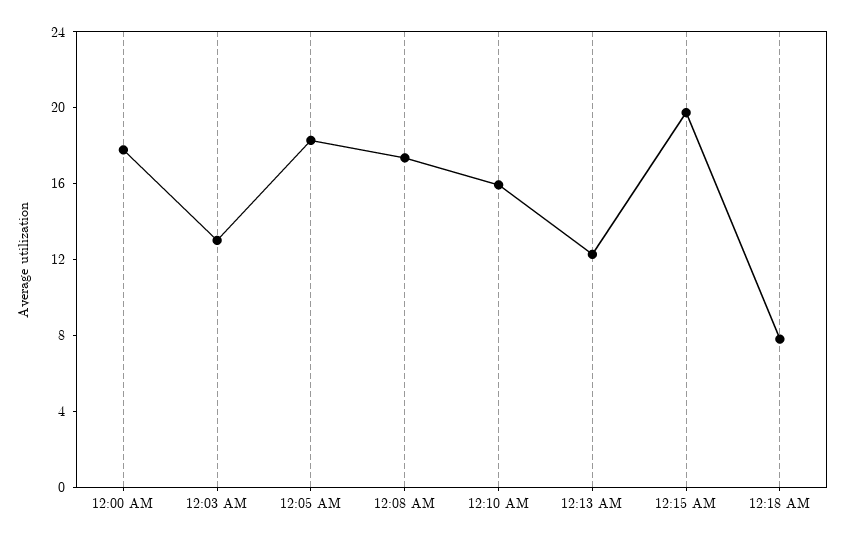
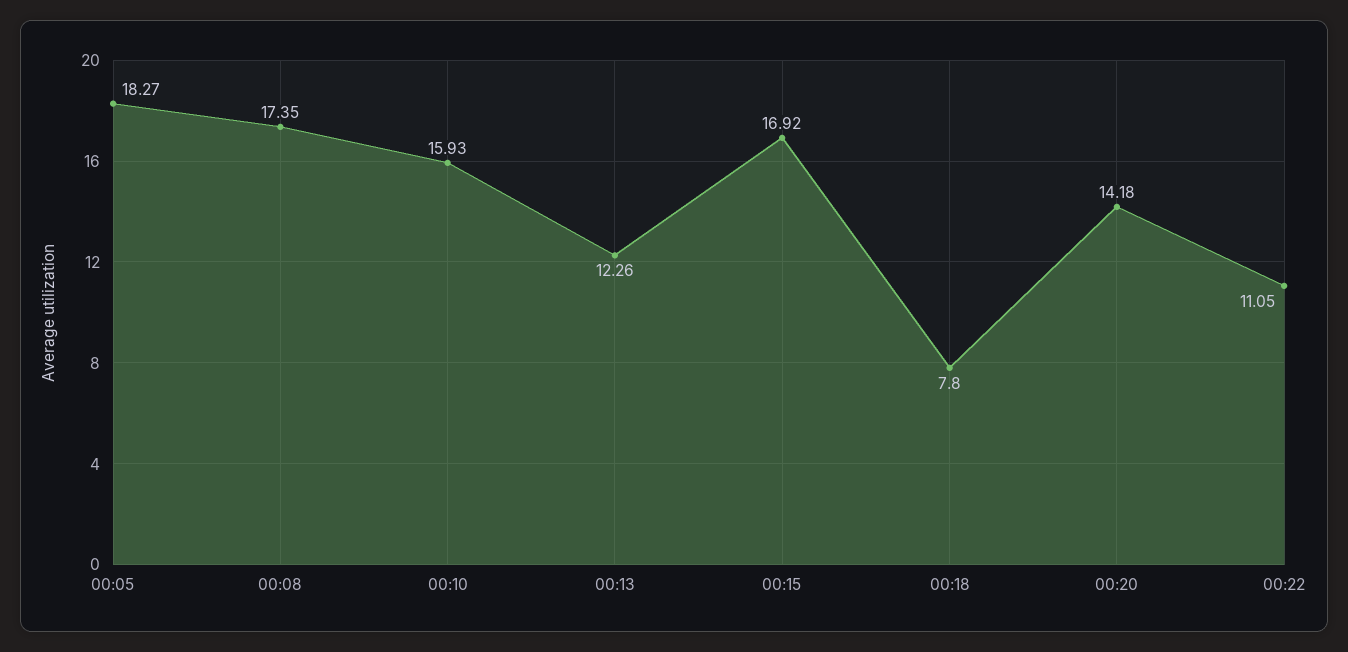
12:00 AM: 18 -> none
12:03 AM: 13 -> none
12:15 AM: 20 -> 16.92
00:20: none -> 14.18
00:22: none -> 11.05

